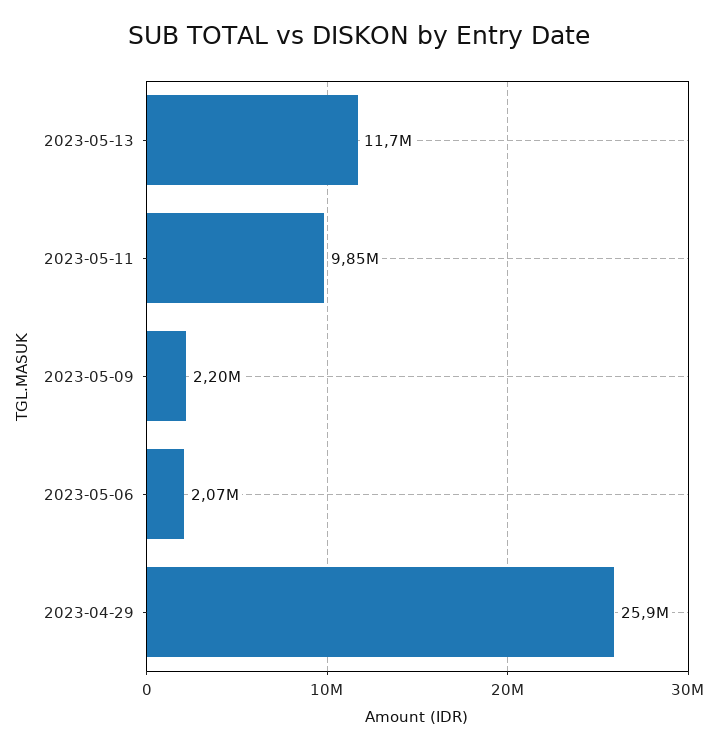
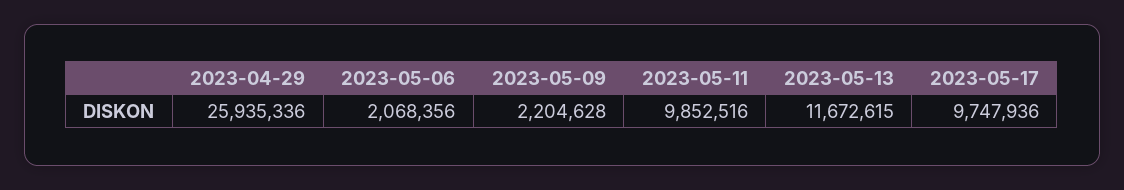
2023-05-17: none -> 9747936

